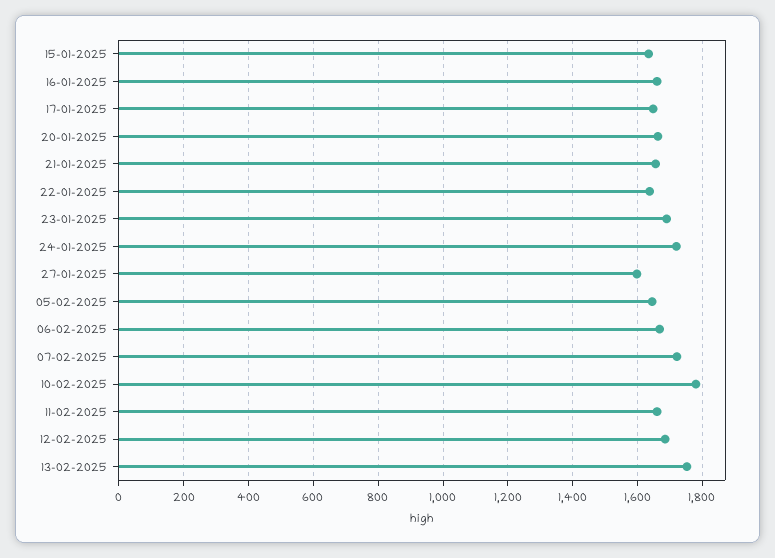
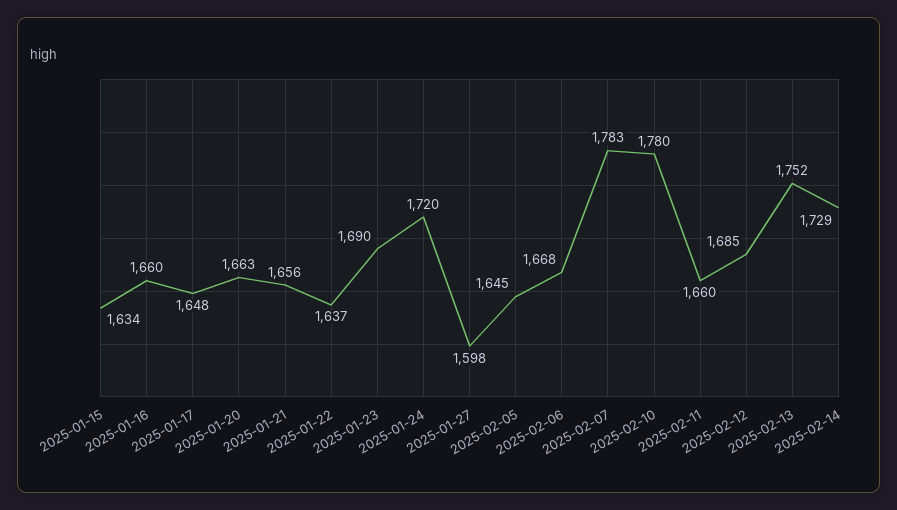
07-02-2025: 1720 -> 1783
2025-02-14: none -> 1729

